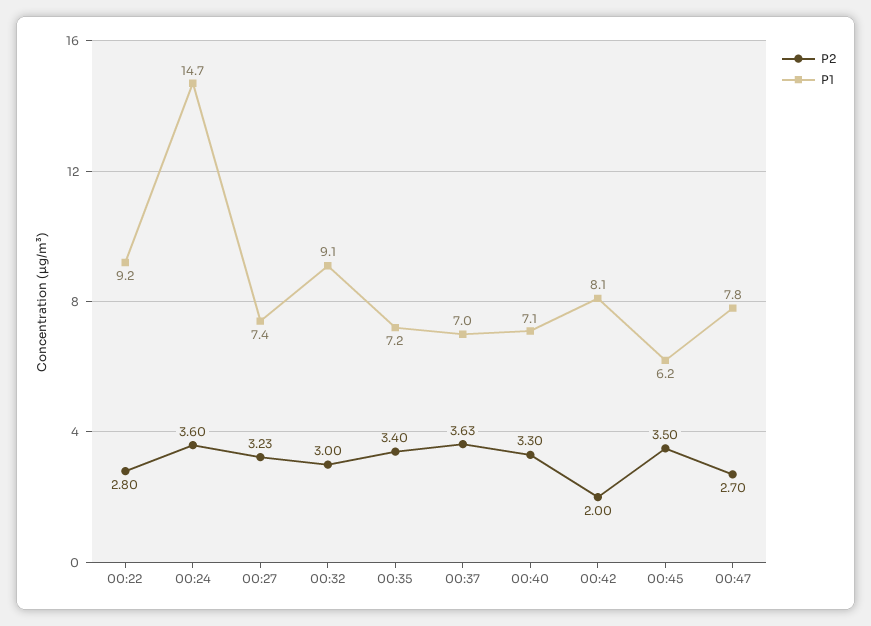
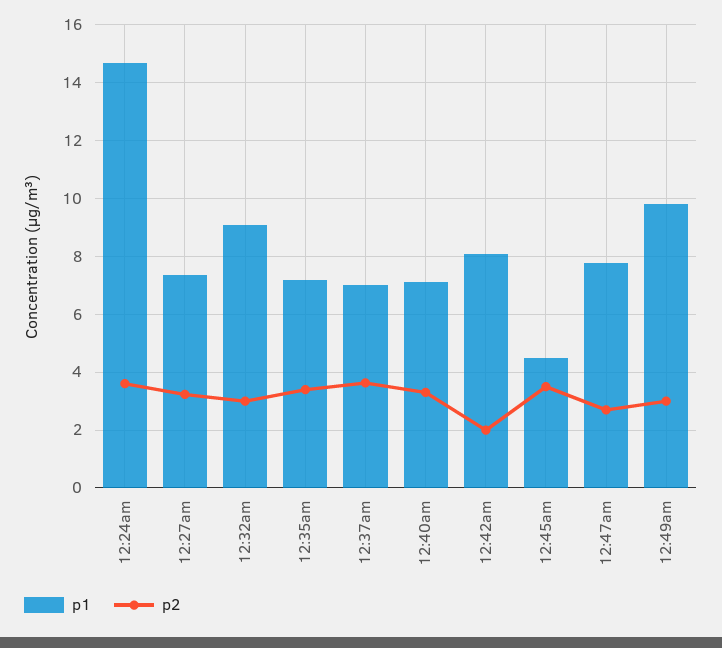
P2, 00:22: 2.8 -> none
P1, 00:22: 9.2 -> none
P1, 00:45: 6.2 -> 4.5
P1, 12:49am: none -> 9.75
P2, 12:49am: none -> 3

